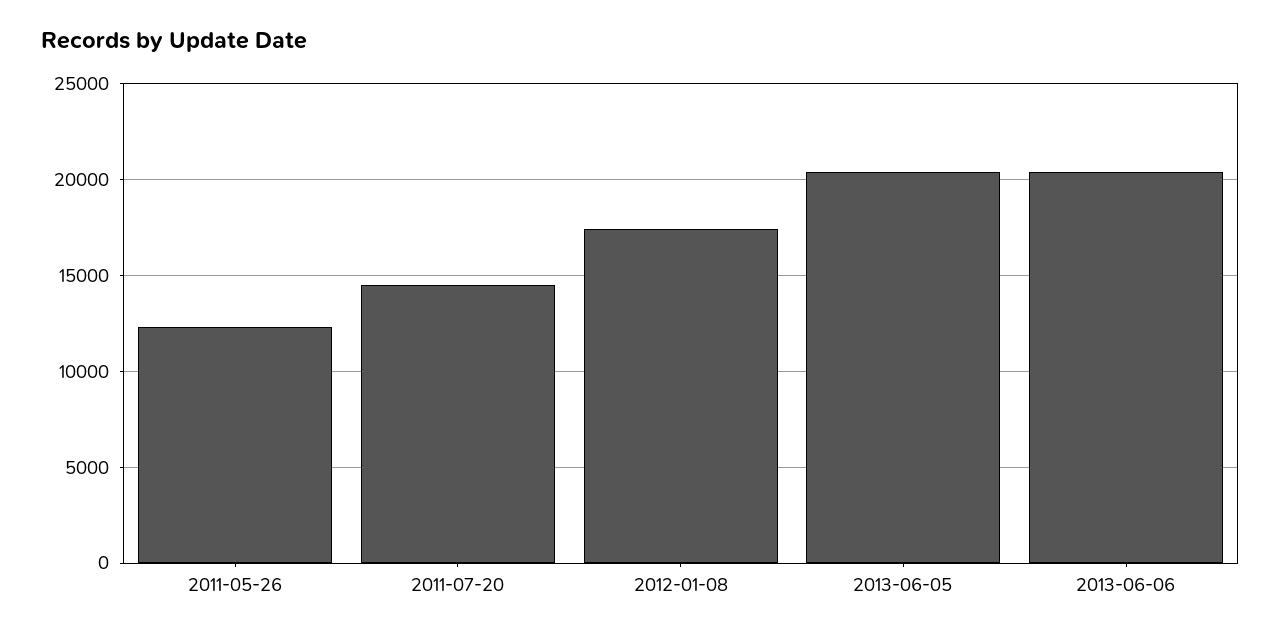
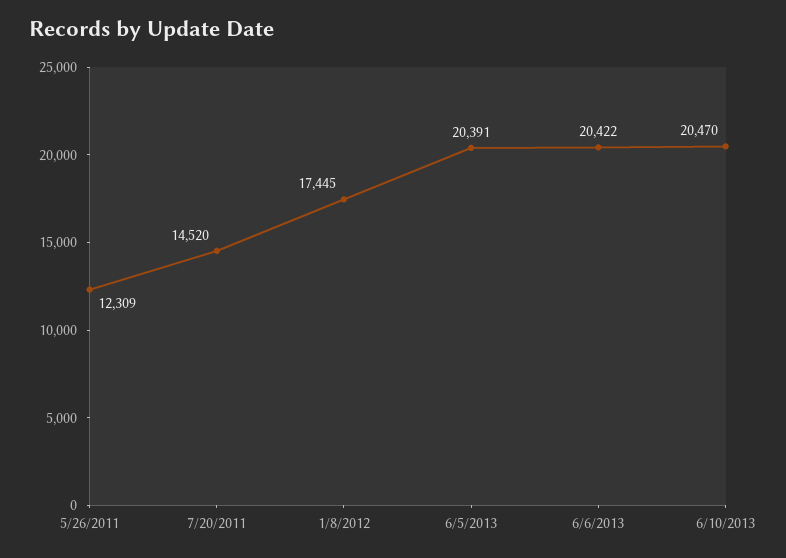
6/10/2013: none -> 20470

